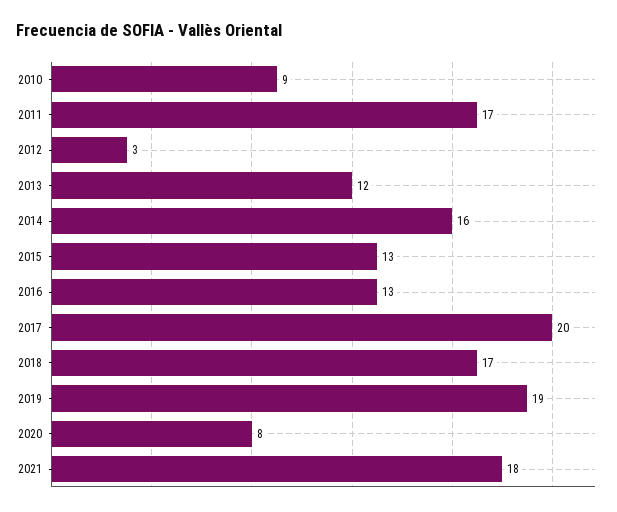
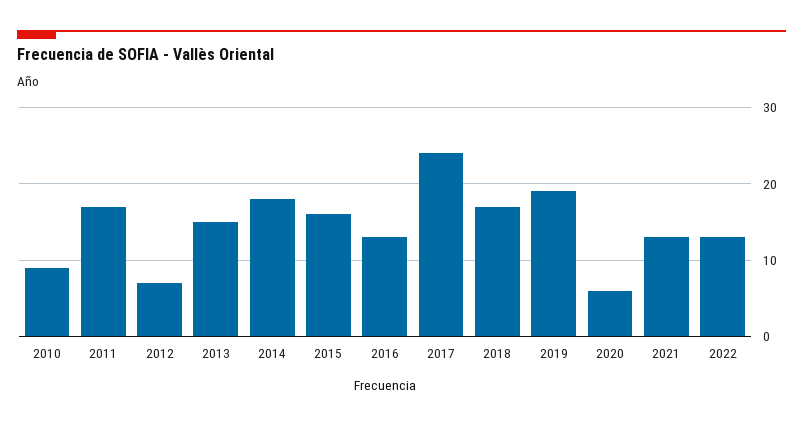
2012: 3 -> 7
2013: 12 -> 15
2014: 16 -> 18
2015: 13 -> 16
2017: 20 -> 24
2020: 8 -> 6
2021: 18 -> 13
2022: none -> 13

